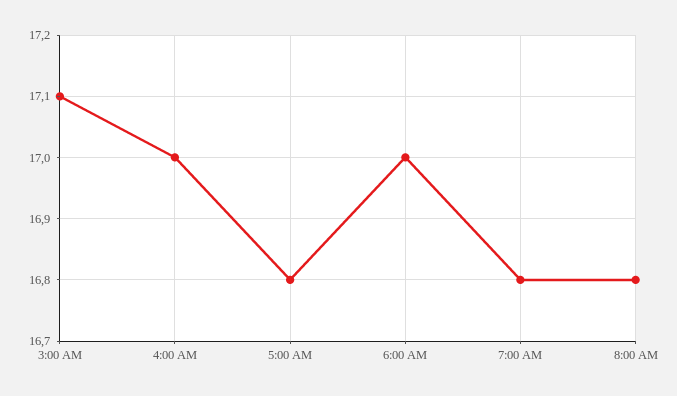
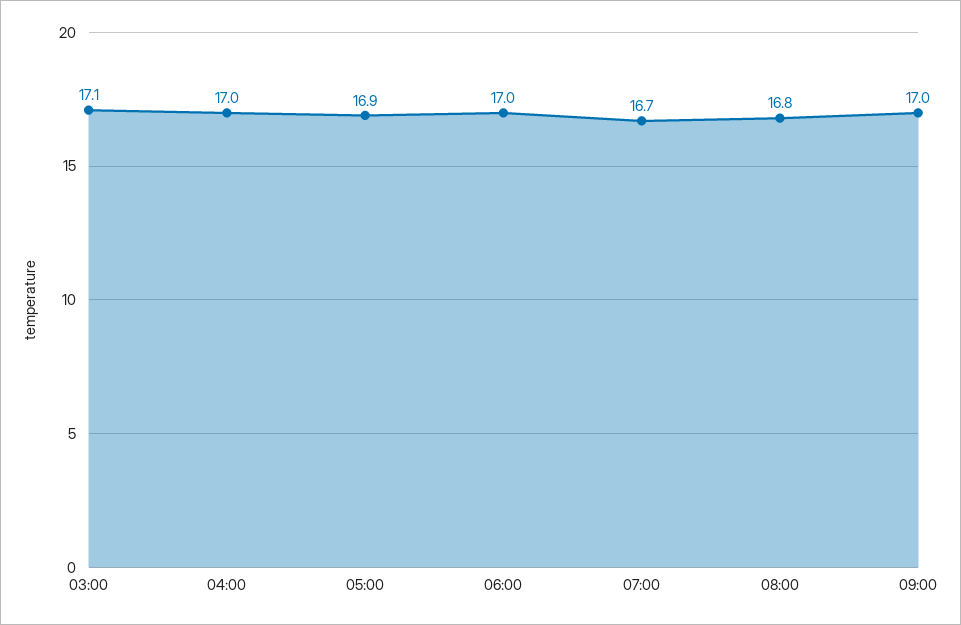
5:00 AM: 16.8 -> 16.9
7:00 AM: 16.8 -> 16.7
09:00: none -> 17

